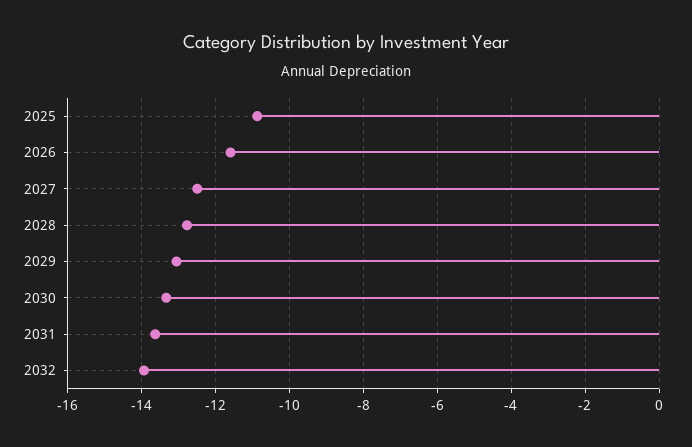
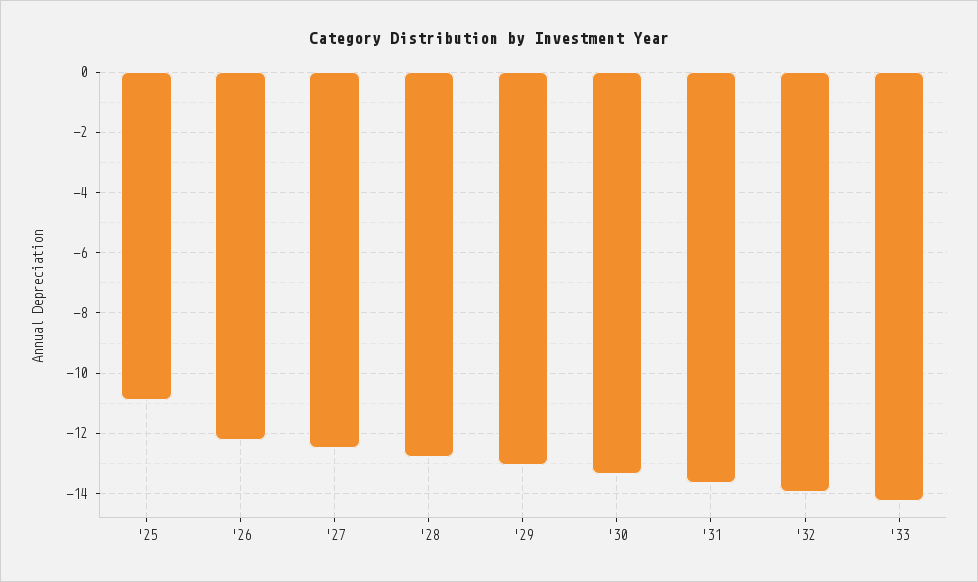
2026: -11.6 -> -12.2
'33: none -> -14.2

